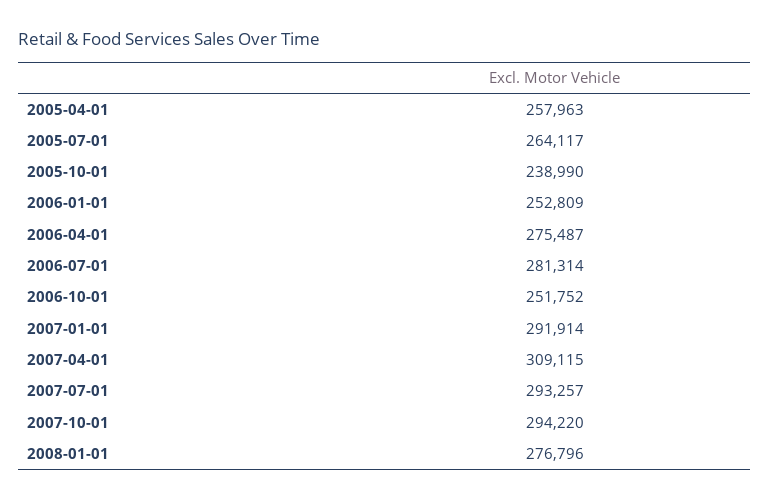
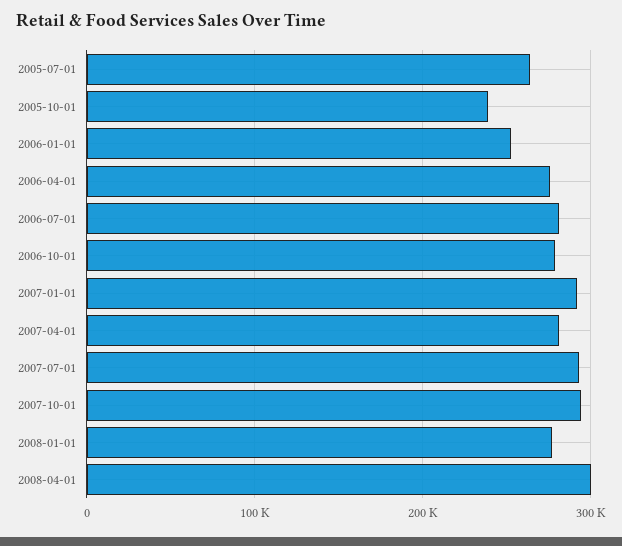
2005-04-01: 257963 -> none
2006-10-01: 251752 -> 280000
2007-04-01: 309115 -> 280000
2008-04-01: none -> 300000

